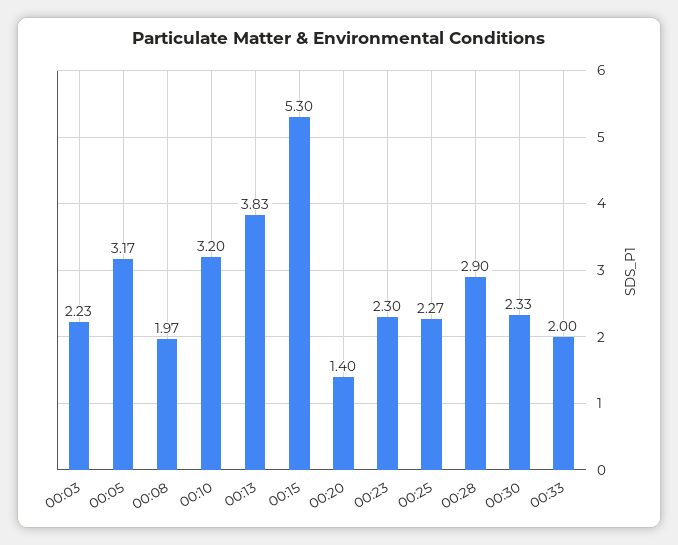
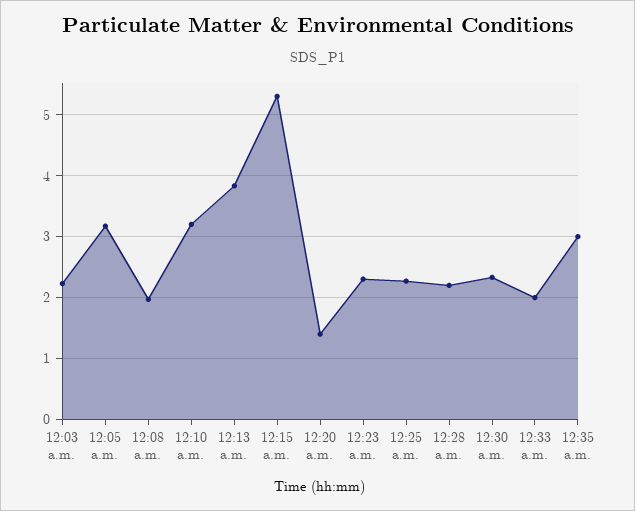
00:28: 2.9 -> 2.2
12:35 a.m.: none -> 3

